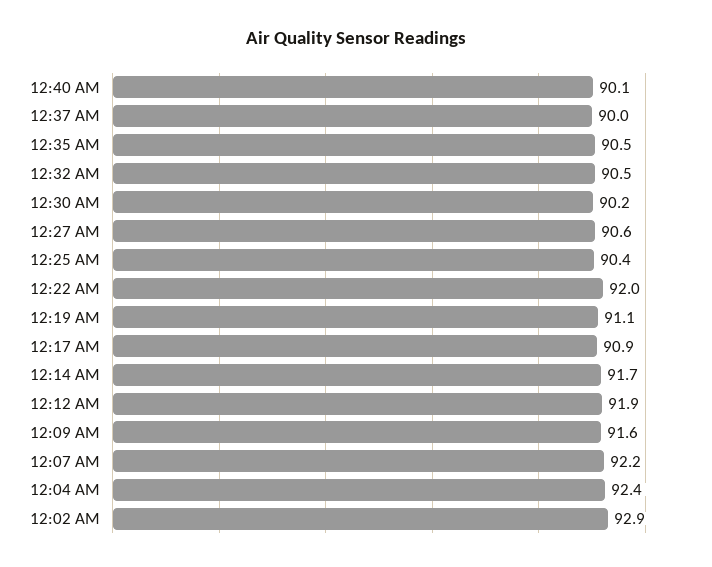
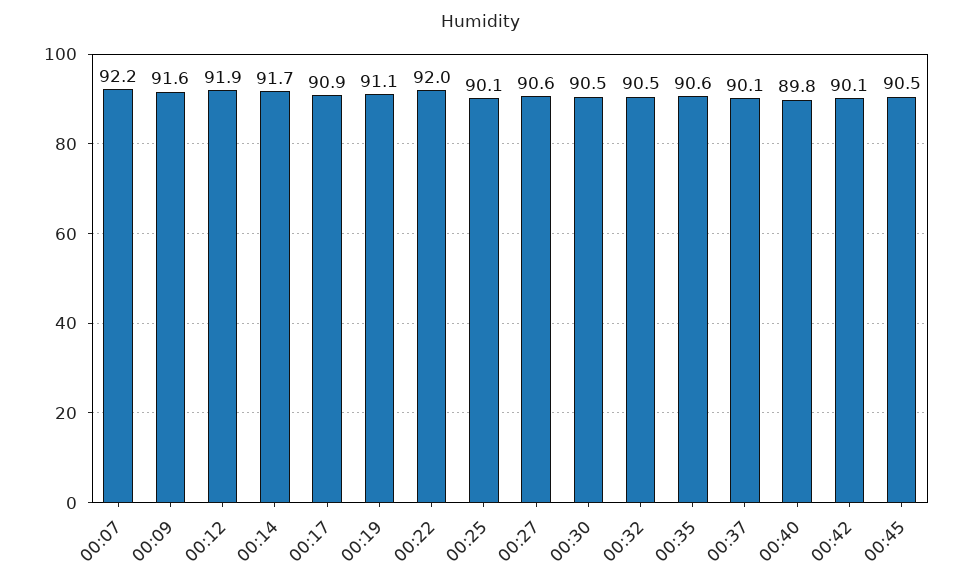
12:40 AM: 90.1 -> 89.8
12:37 AM: 90 -> 90.1
12:35 AM: 90.5 -> 90.6
12:30 AM: 90.2 -> 90.5
12:25 AM: 90.4 -> 90.1
12:04 AM: 92.4 -> none
12:02 AM: 92.9 -> none
00:42: none -> 90.1
00:45: none -> 90.5

